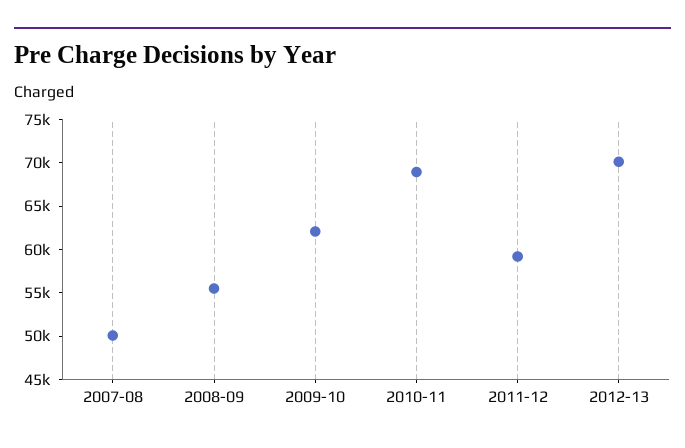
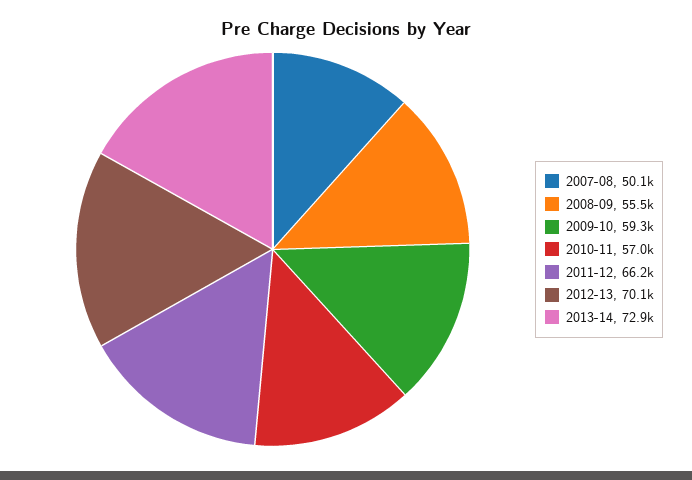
2009-10: 62000 -> 59300
2010-11: 69000 -> 57000
2011-12: 59000 -> 66200
2013-14: none -> 72900

